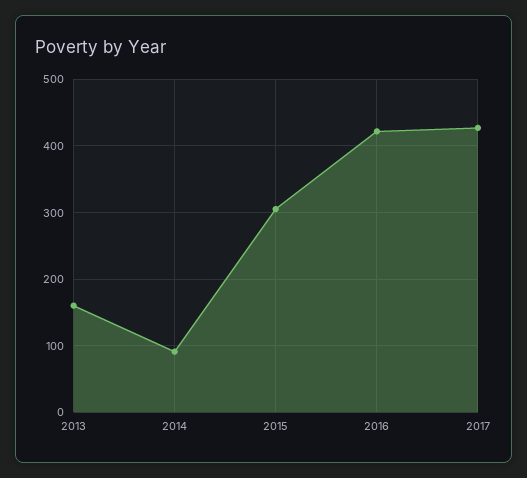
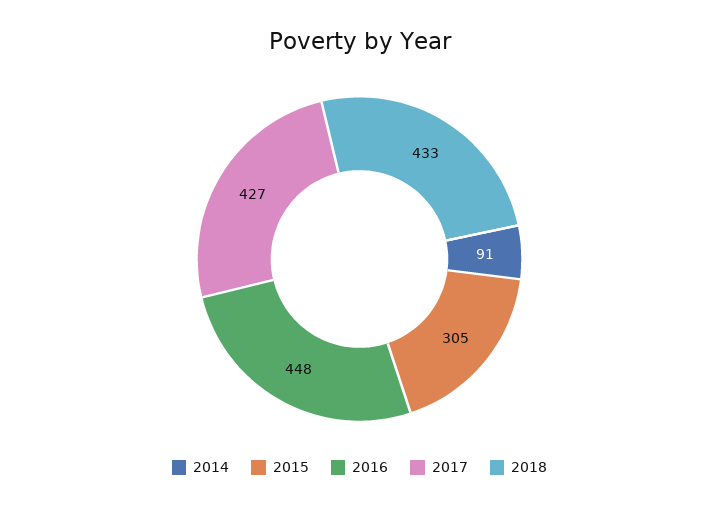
2013: 160 -> none
2016: 420 -> 448
2018: none -> 433

